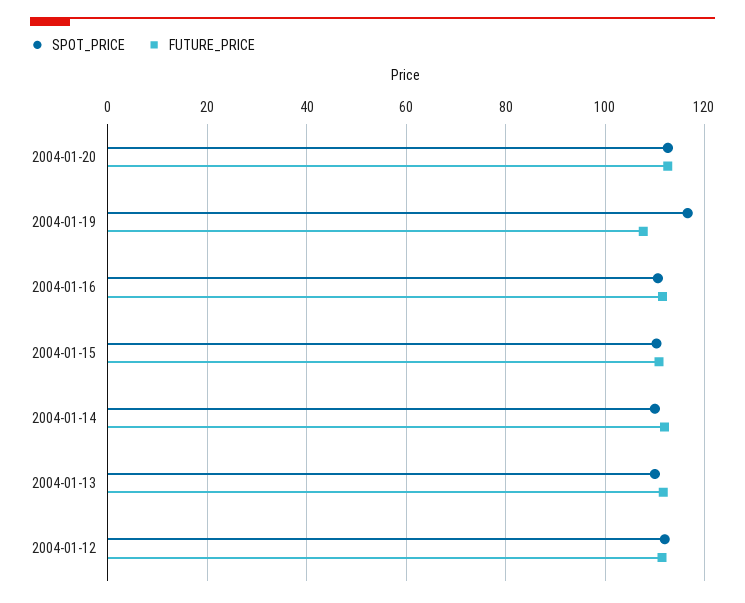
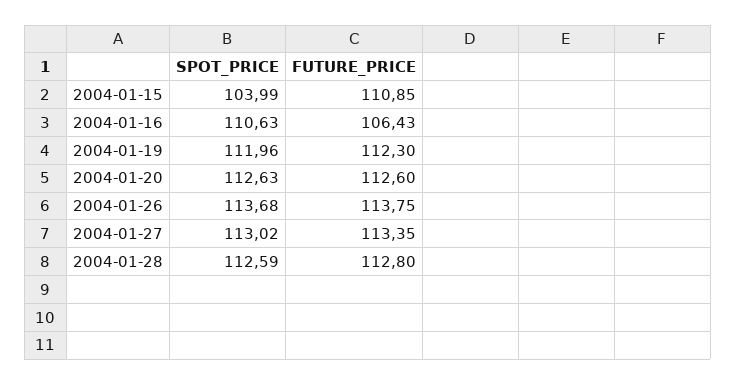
SPOT_PRICE, 2004-01-19: 116 -> 111.96
FUTURE_PRICE, 2004-01-19: 108 -> 112.3
FUTURE_PRICE, 2004-01-16: 112 -> 106.43
SPOT_PRICE, 2004-01-15: 110 -> 103.99
SPOT_PRICE, 2004-01-14: 110 -> none
FUTURE_PRICE, 2004-01-14: 112 -> none
SPOT_PRICE, 2004-01-13: 110 -> none
FUTURE_PRICE, 2004-01-13: 112 -> none
SPOT_PRICE, 2004-01-12: 112 -> none
FUTURE_PRICE, 2004-01-12: 112 -> none
SPOT_PRICE, 2004-01-26: none -> 113.68
FUTURE_PRICE, 2004-01-26: none -> 113.75
SPOT_PRICE, 2004-01-27: none -> 113.02
FUTURE_PRICE, 2004-01-27: none -> 113.35
SPOT_PRICE, 2004-01-28: none -> 112.59
FUTURE_PRICE, 2004-01-28: none -> 112.8

